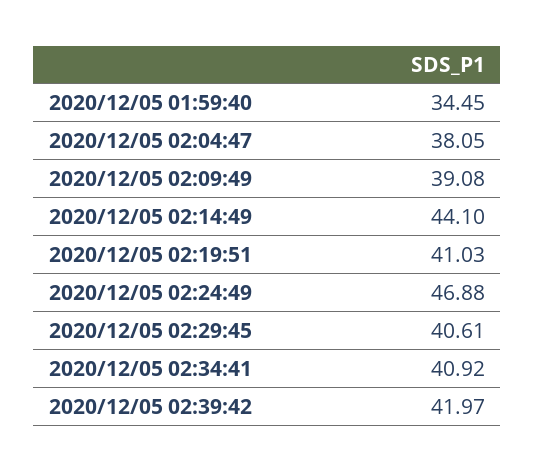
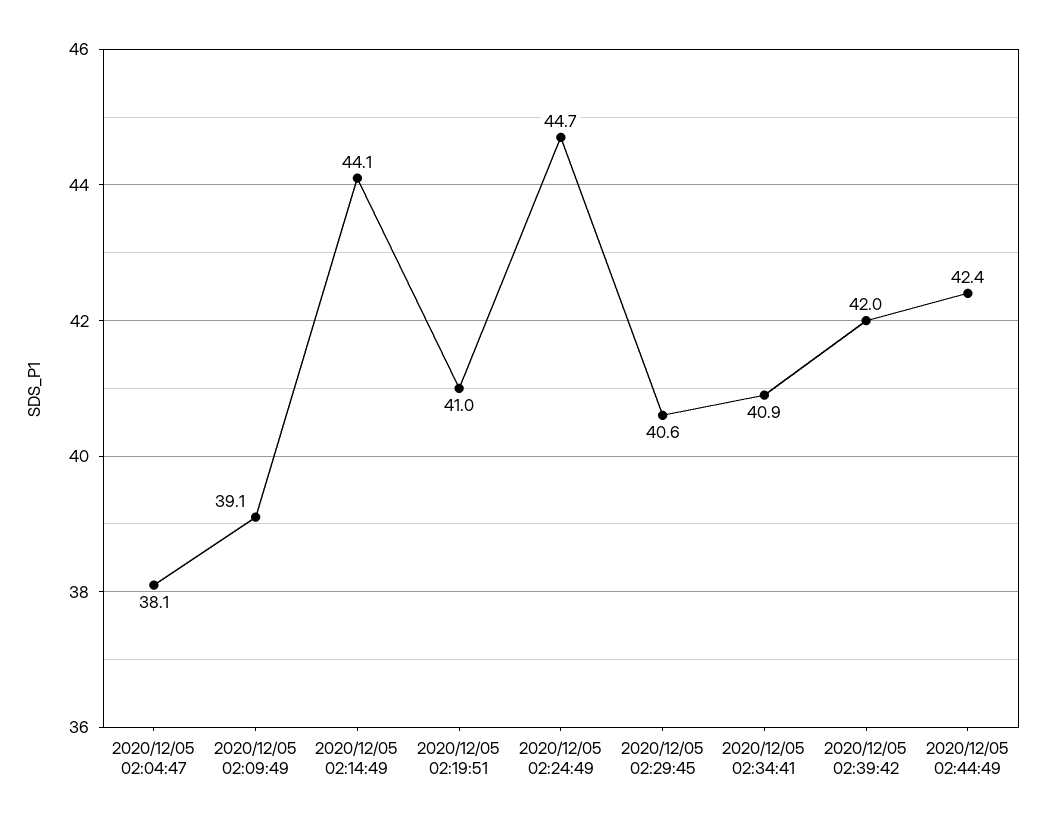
2020/12/05 01:59:40: 34.45 -> none
2020/12/05 02:24:49: 46.88 -> 44.7
2020/12/05 02:44:49: none -> 42.4

